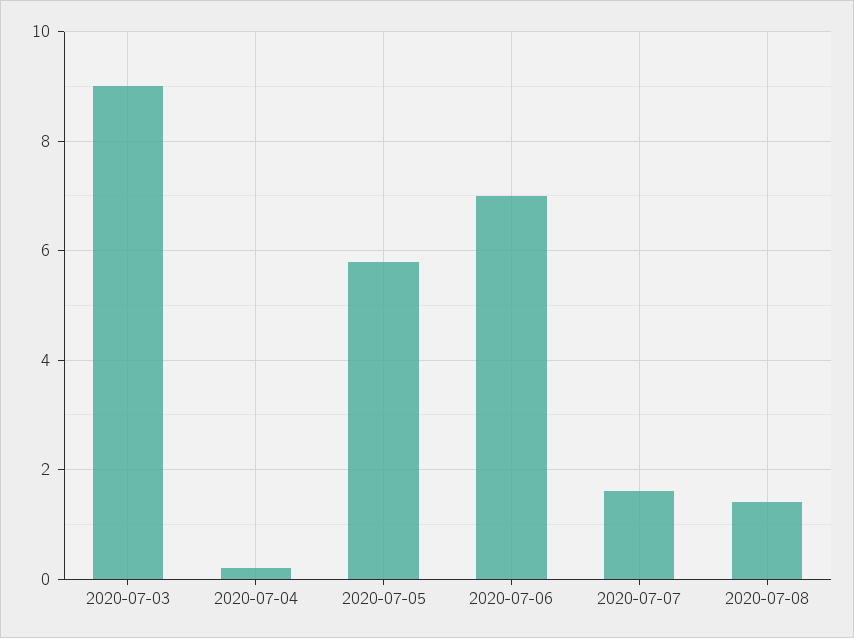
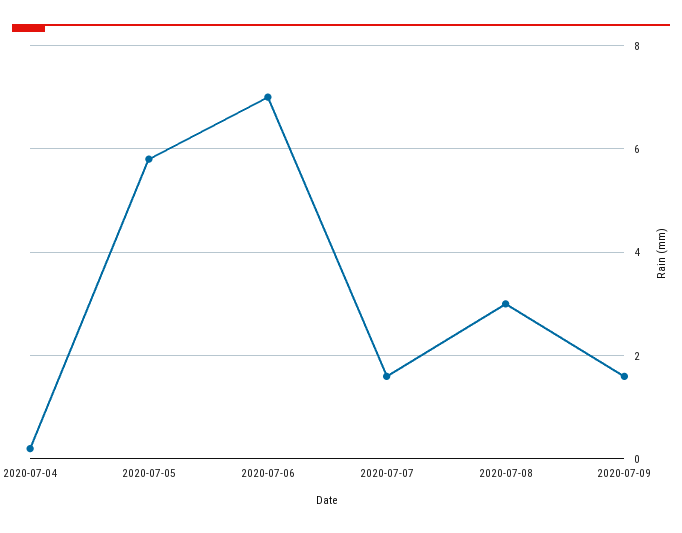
2020-07-03: 9 -> none
2020-07-08: 1.5 -> 3
2020-07-09: none -> 1.5

